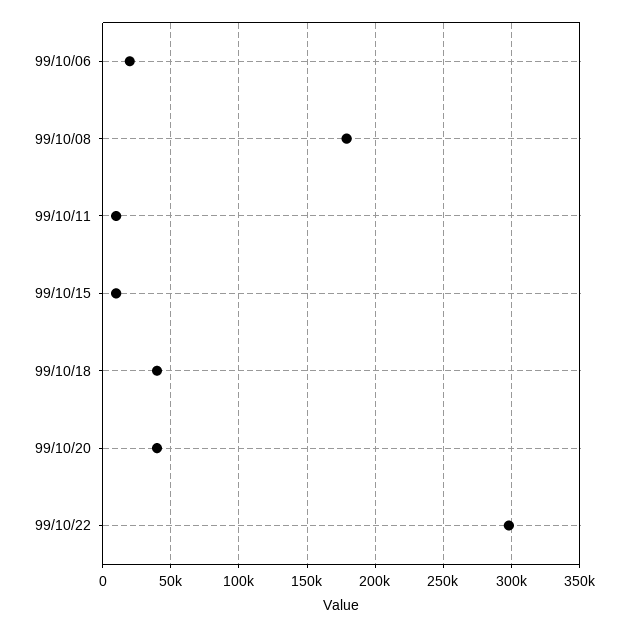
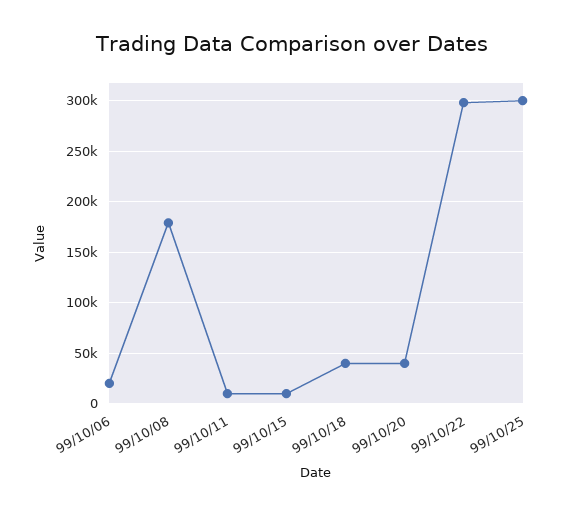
99/10/25: none -> 300000

